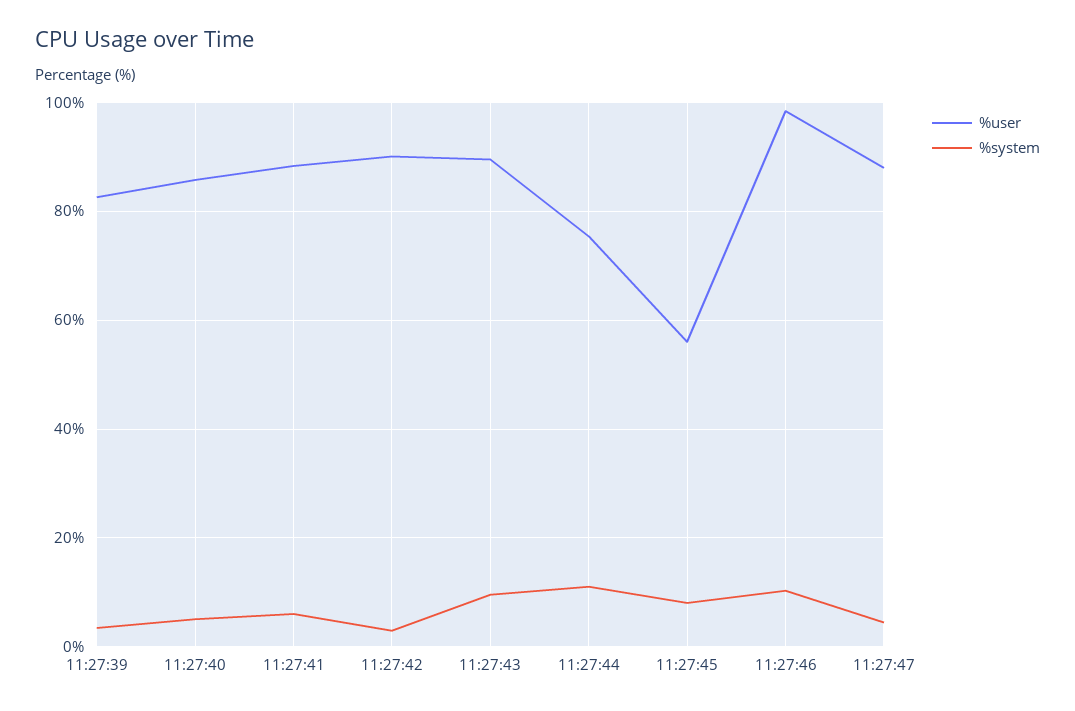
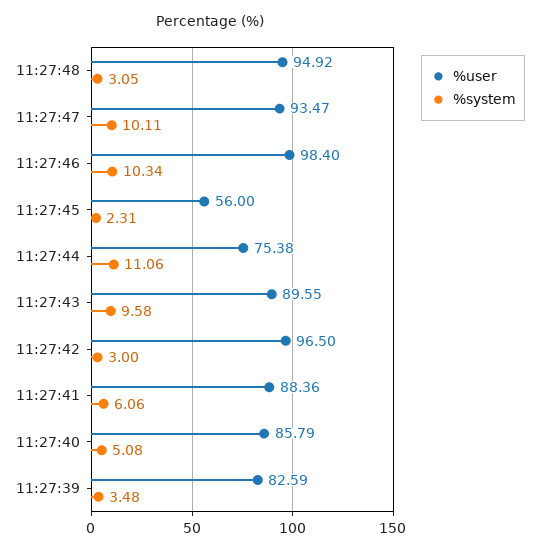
%user, 11:27:42: 90 -> 96.5
%system, 11:27:45: 8 -> 2.31
%user, 11:27:47: 88 -> 93.47
%system, 11:27:47: 4 -> 10.11
%user, 11:27:48: none -> 94.92
%system, 11:27:48: none -> 3.05

